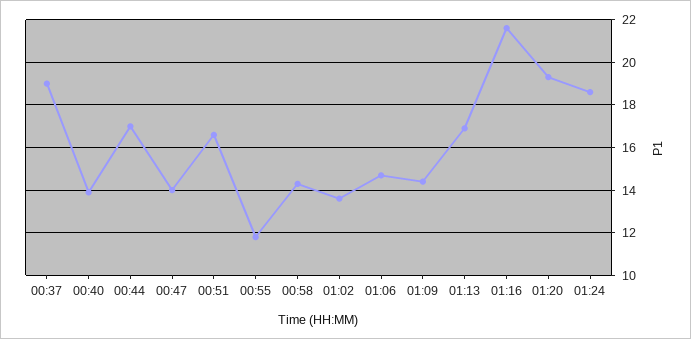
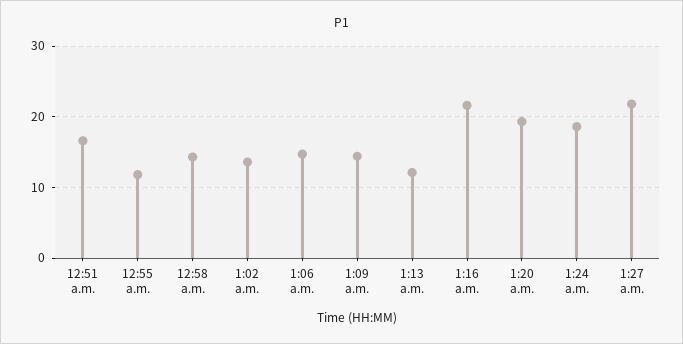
00:37: 19 -> none
00:40: 14 -> none
00:44: 17 -> none
00:47: 14 -> none
01:13: 17 -> 12
1:27 a.m.: none -> 22

